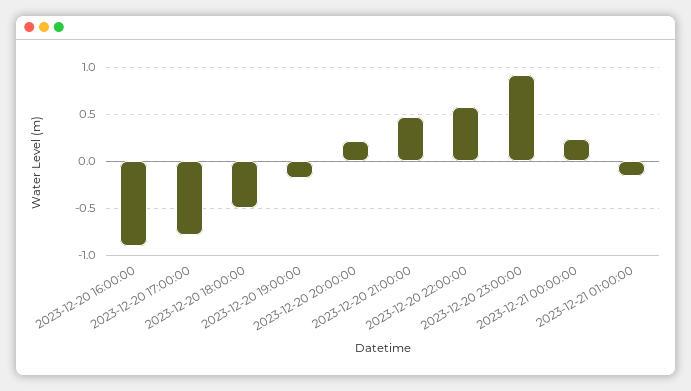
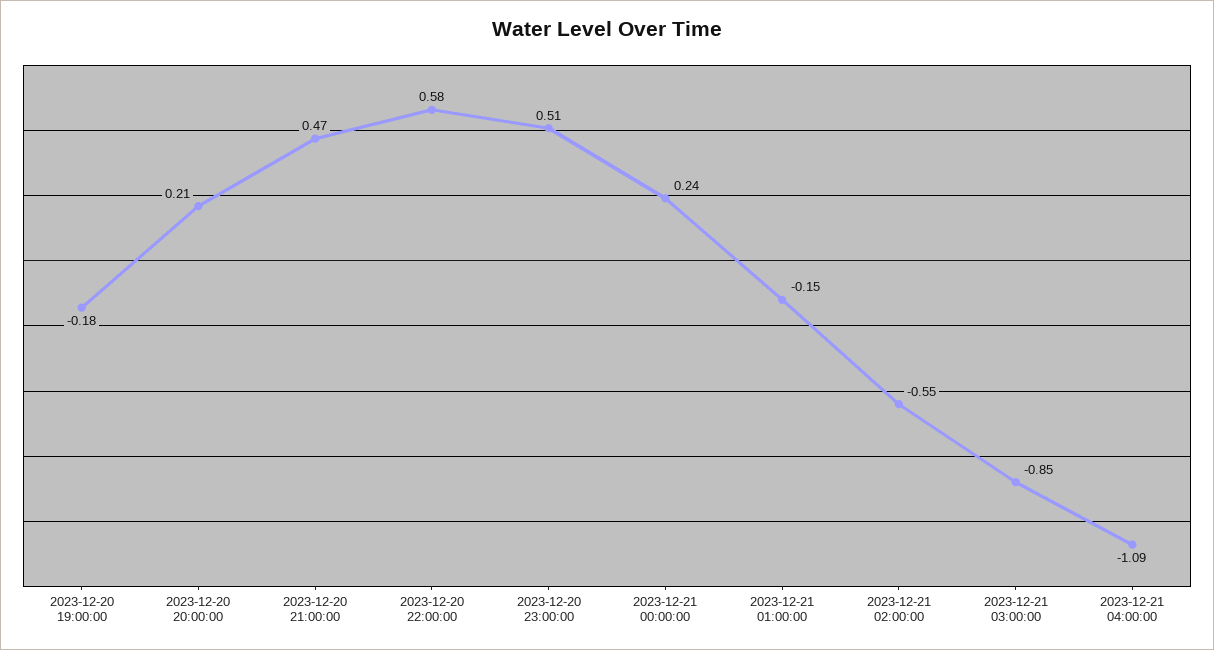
2023-12-20 16:00:00: -0.9 -> none
2023-12-20 17:00:00: -0.8 -> none
2023-12-20 18:00:00: -0.5 -> none
2023-12-20 23:00:00: 0.9 -> 0.51
2023-12-21 02:00:00: none -> -0.55
2023-12-21 03:00:00: none -> -0.85
2023-12-21 04:00:00: none -> -1.09

